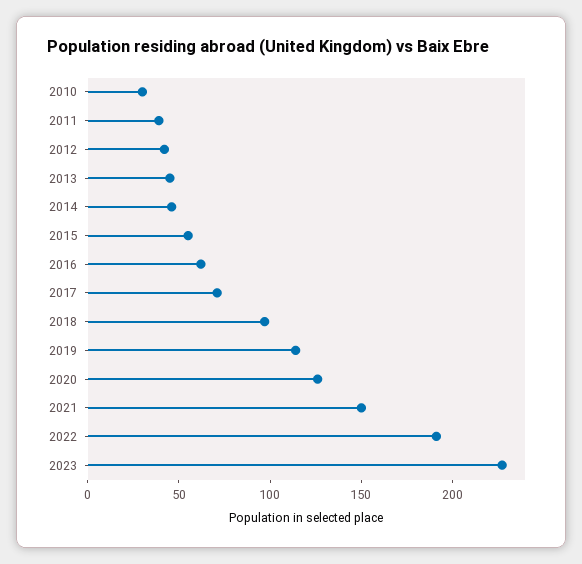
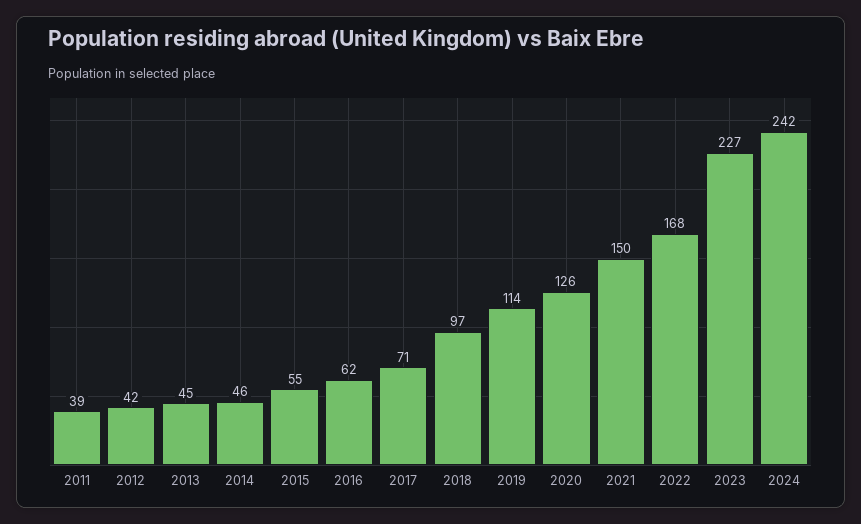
2010: 30 -> none
2022: 190 -> 168
2024: none -> 242

